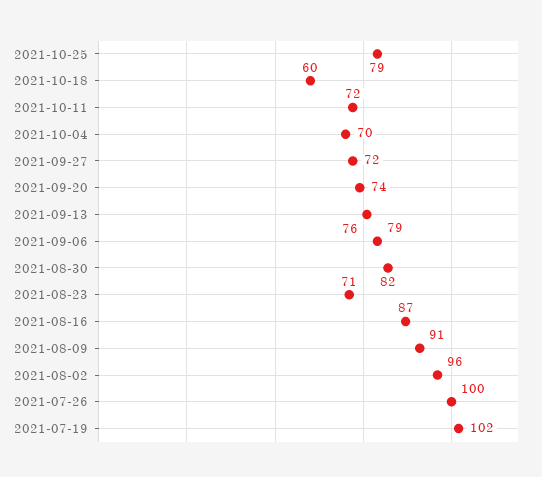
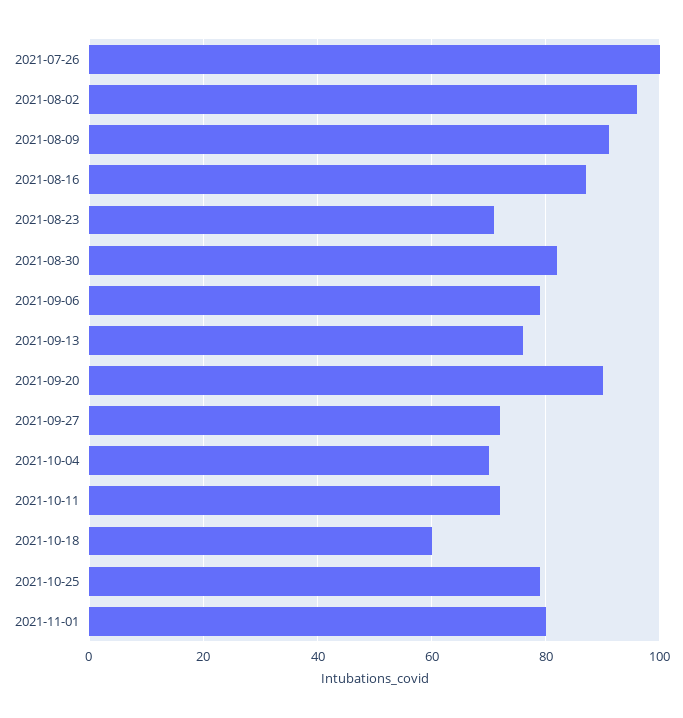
2021-09-20: 74 -> 90
2021-07-19: 102 -> none
2021-11-01: none -> 80

